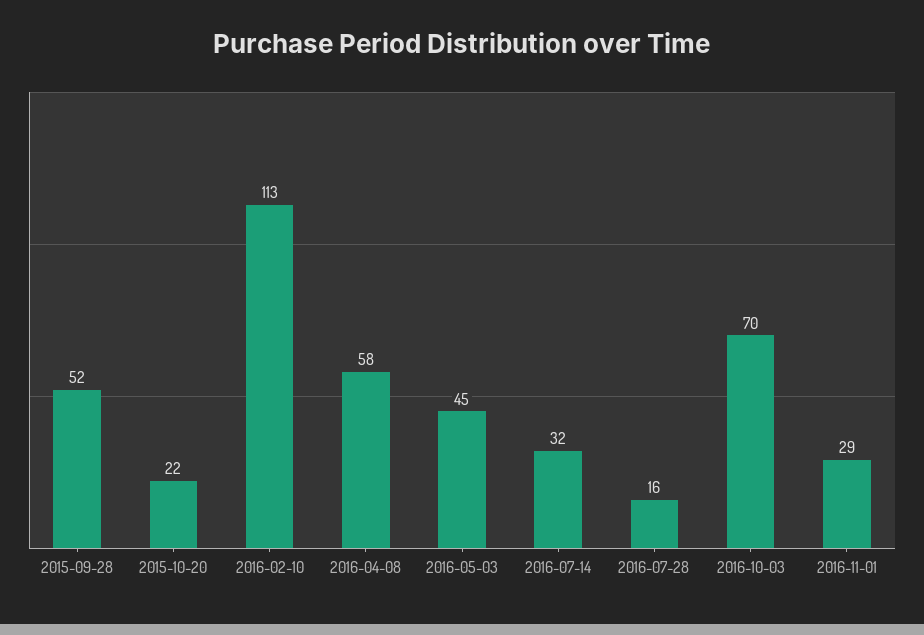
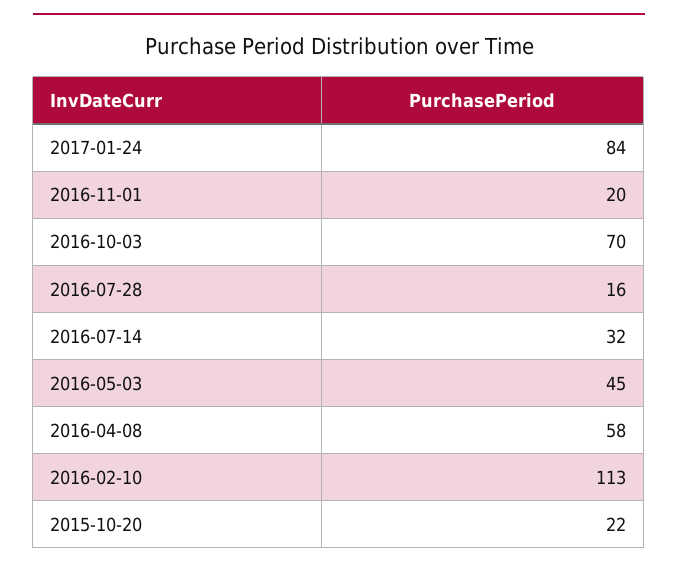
2015-09-28: 52 -> none
2016-11-01: 29 -> 20
2017-01-24: none -> 84

